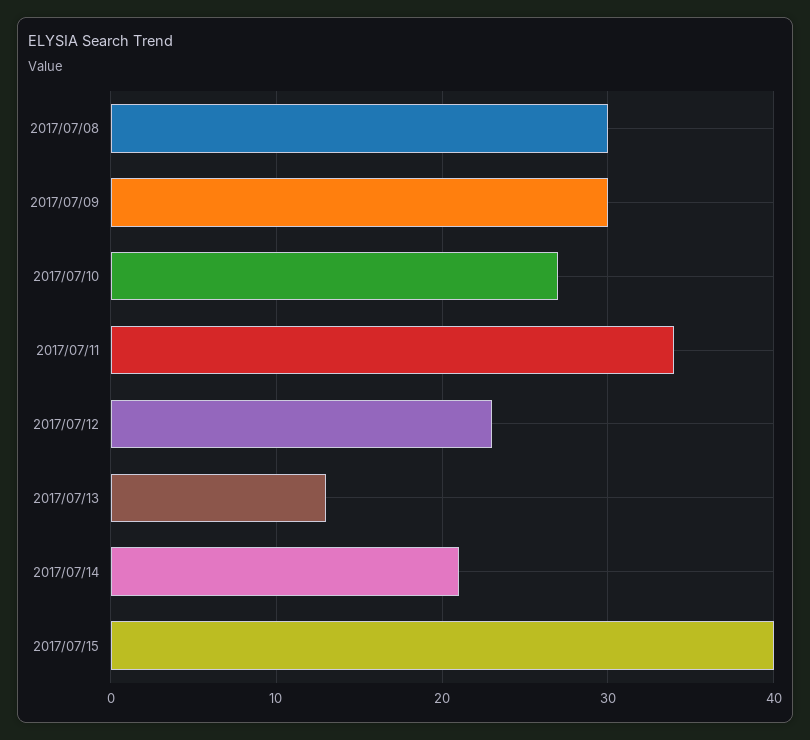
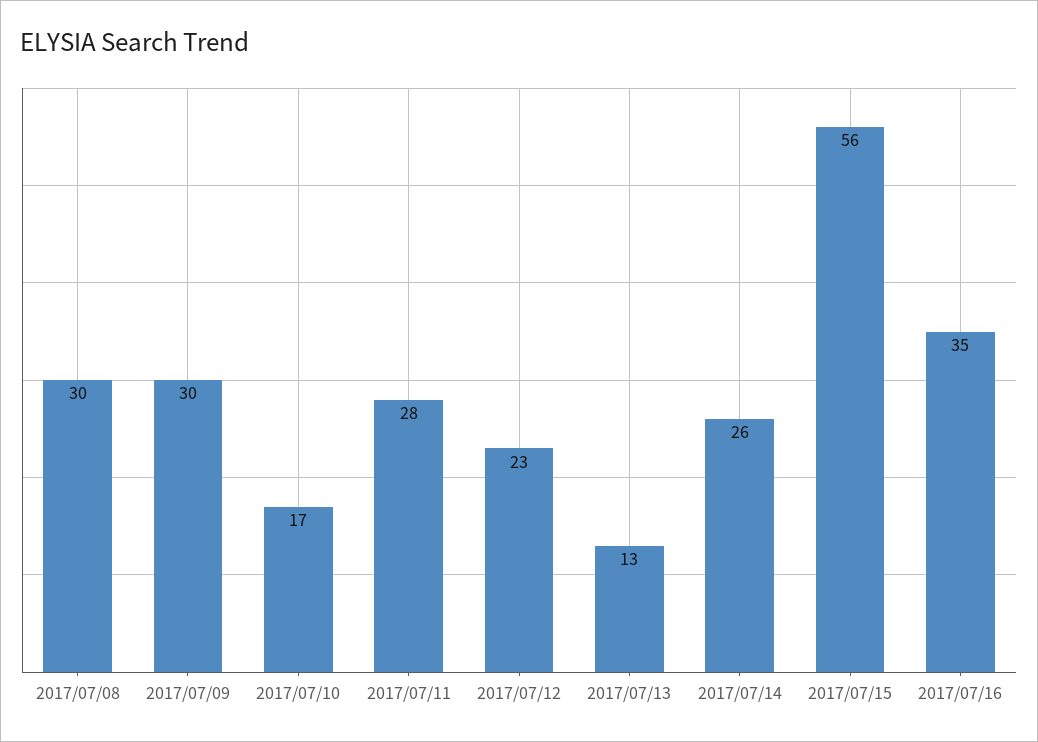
2017/07/10: 27 -> 17
2017/07/11: 34 -> 28
2017/07/14: 21 -> 26
2017/07/15: 40 -> 56
2017/07/16: none -> 35

